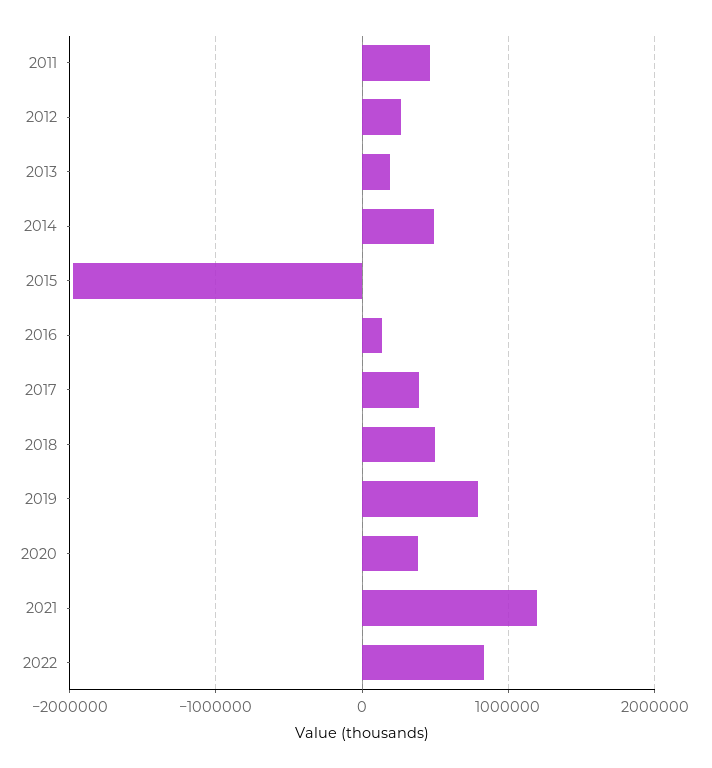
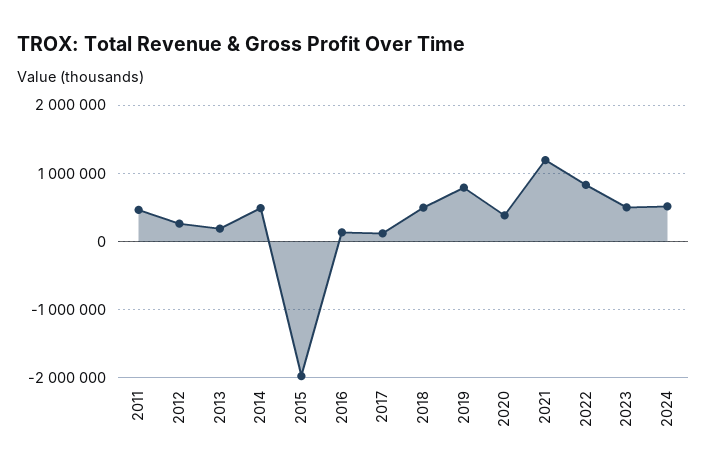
2017: 400000 -> 100000
2023: none -> 500000
2024: none -> 500000

